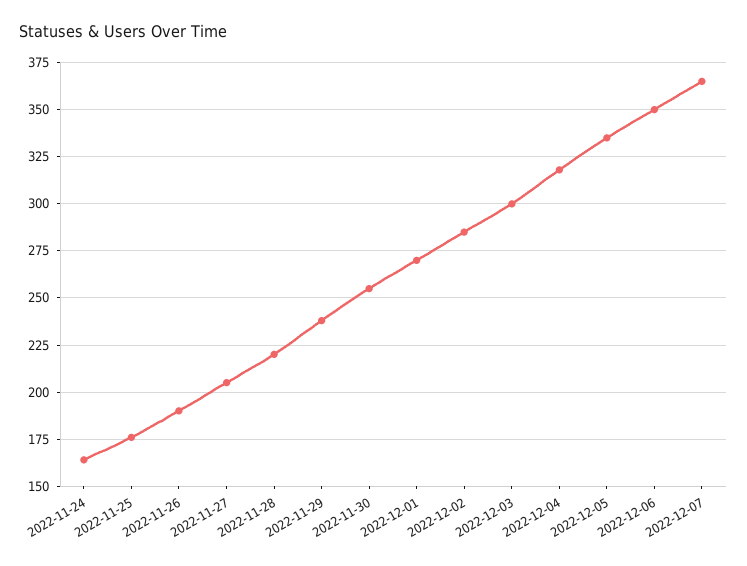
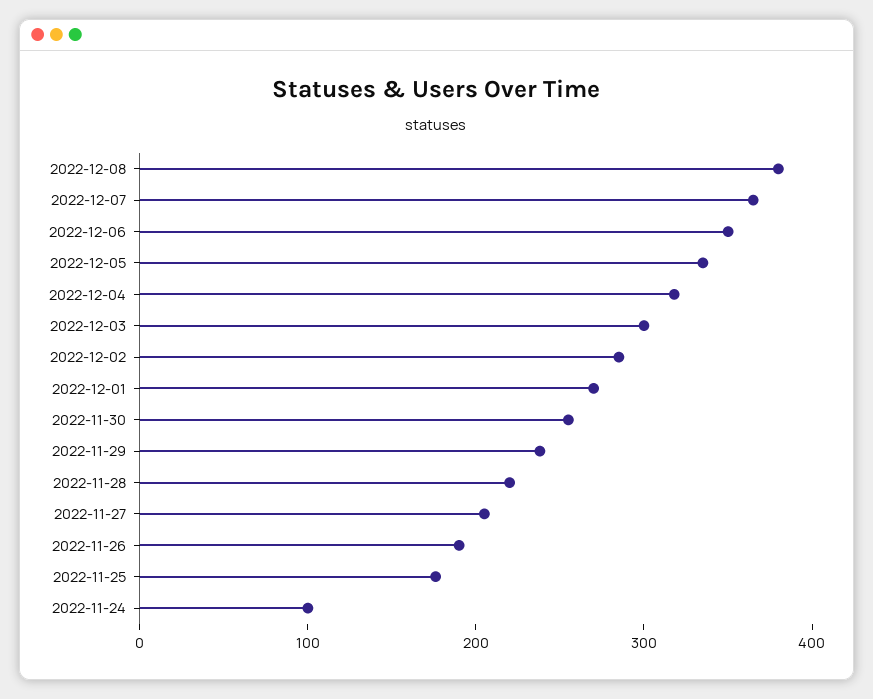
2022-11-24: 165 -> 100
2022-12-08: none -> 380

